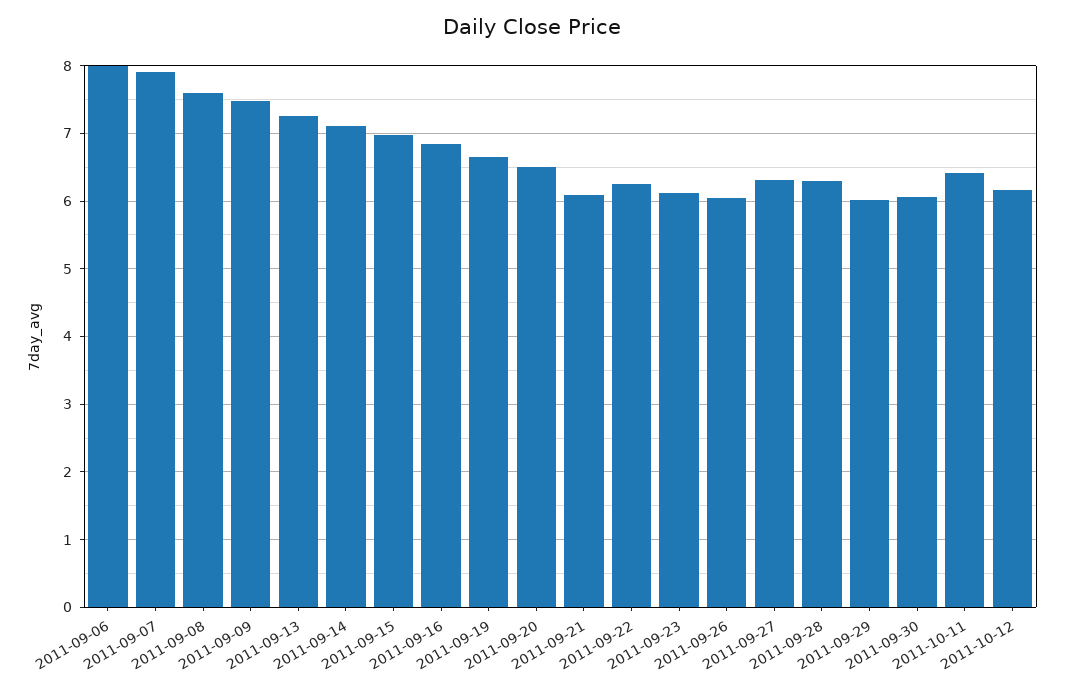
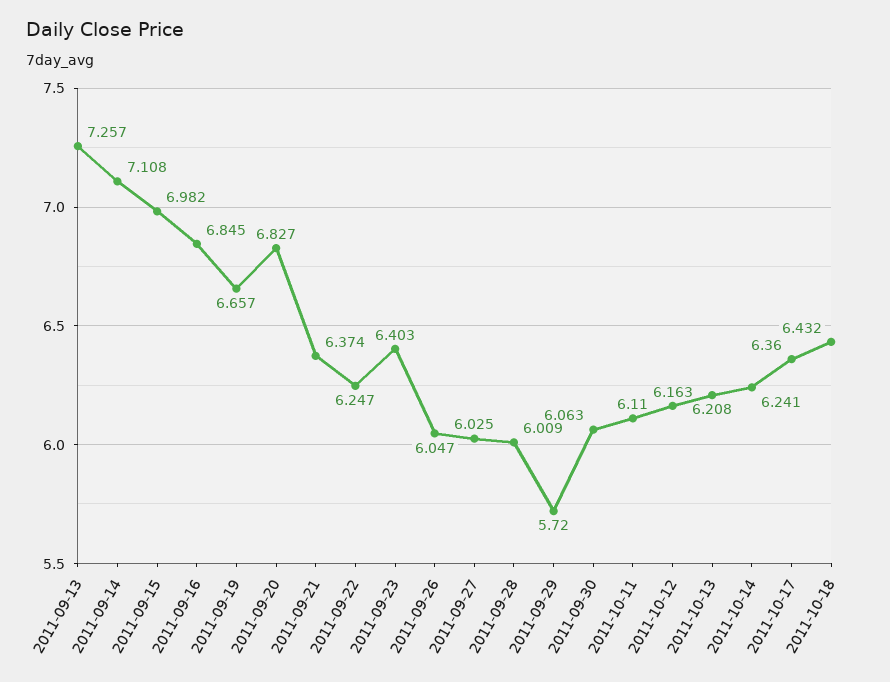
2011-09-06: 8 -> none
2011-09-07: 7.9 -> none
2011-09-08: 7.6 -> none
2011-09-09: 7.5 -> none
2011-09-20: 6.5 -> 6.827
2011-09-21: 6.1 -> 6.374
2011-09-23: 6.1 -> 6.403
2011-09-27: 6.3 -> 6.025
2011-09-28: 6.3 -> 6.009
2011-09-29: 6 -> 5.72
2011-10-11: 6.4 -> 6.11
2011-10-13: none -> 6.208
2011-10-14: none -> 6.241
2011-10-17: none -> 6.36
2011-10-18: none -> 6.432

